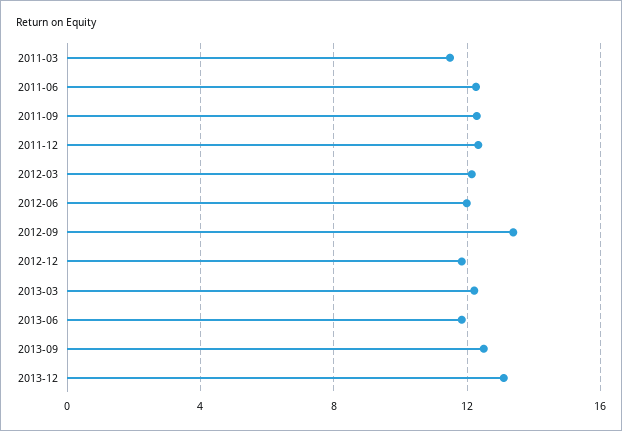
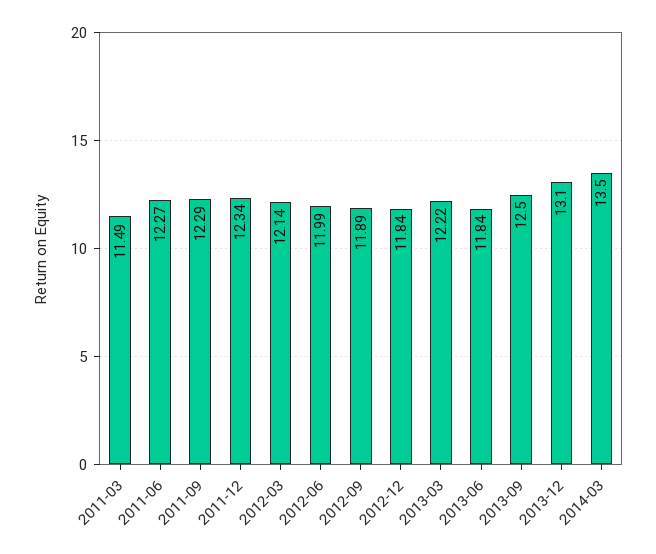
2012-09: 13.5 -> 11.89
2014-03: none -> 13.5

